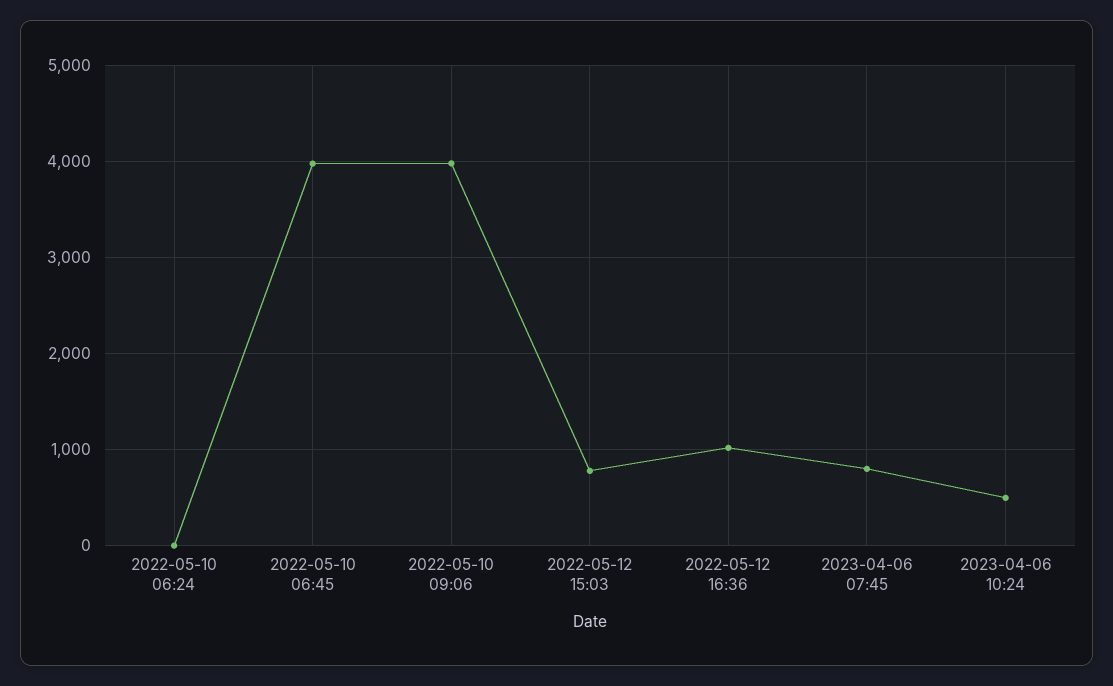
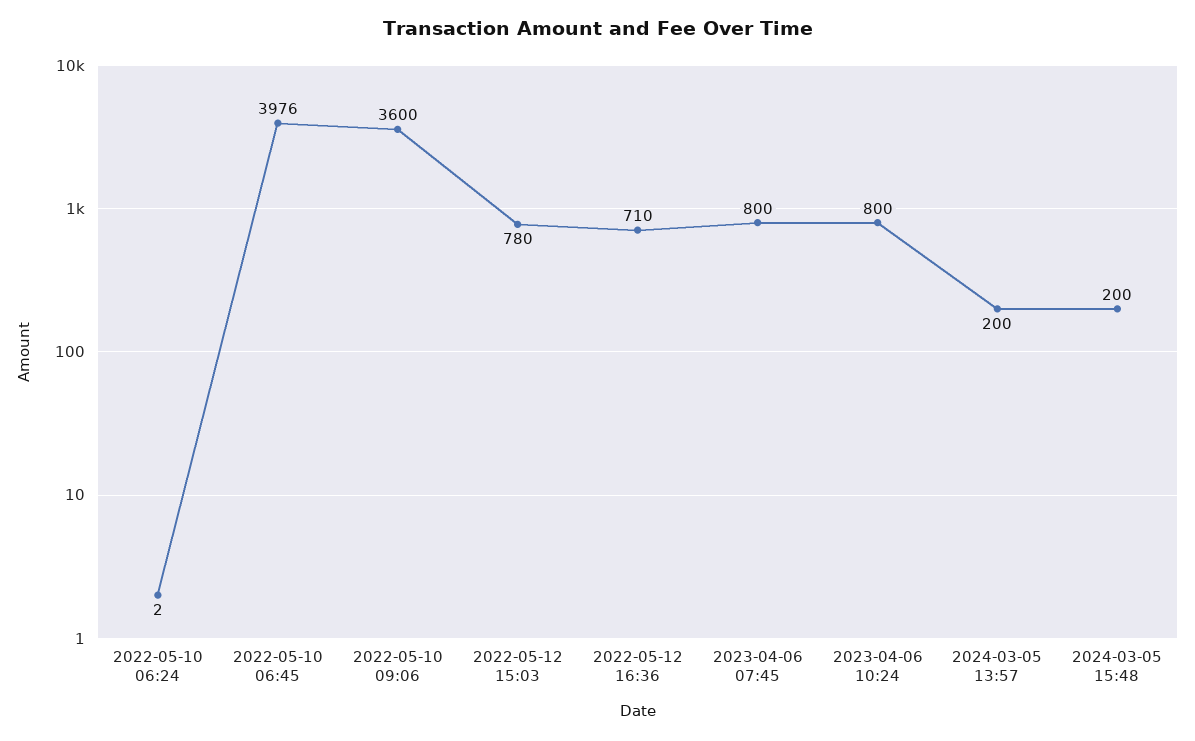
2022-05-10 09:06: 4000 -> 3600
2022-05-12 16:36: 1000 -> 710
2023-04-06 10:24: 500 -> 800
2024-03-05 13:57: none -> 200
2024-03-05 15:48: none -> 200

